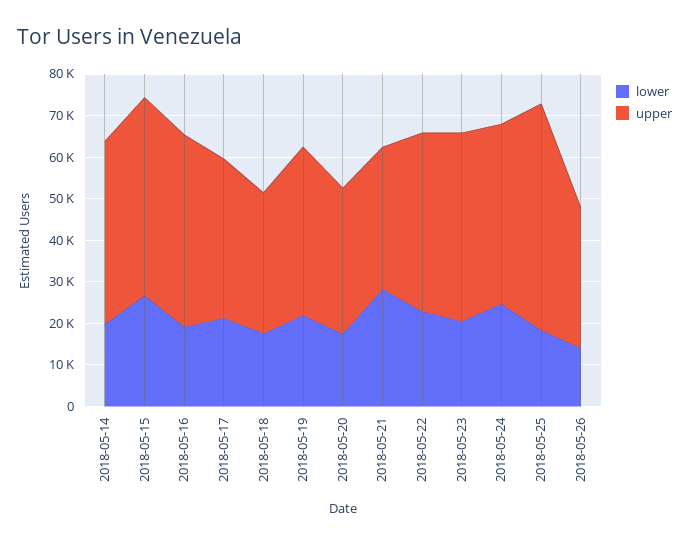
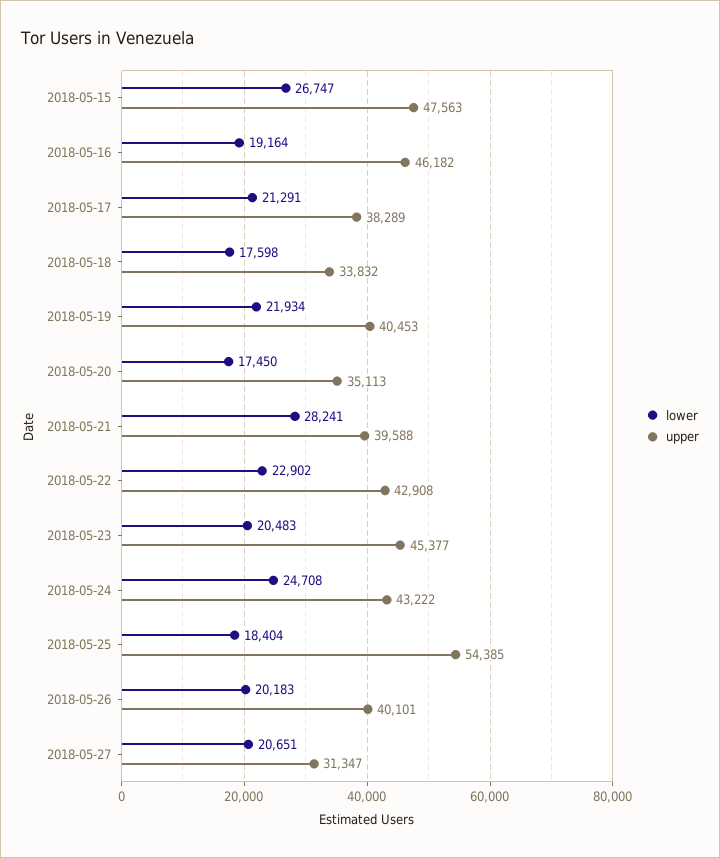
lower, 2018-05-14: 20000 -> none
upper, 2018-05-14: 44000 -> none
upper, 2018-05-21: 34000 -> 39588
lower, 2018-05-26: 14000 -> 20183
upper, 2018-05-26: 34000 -> 40101
lower, 2018-05-27: none -> 20651
upper, 2018-05-27: none -> 31347

